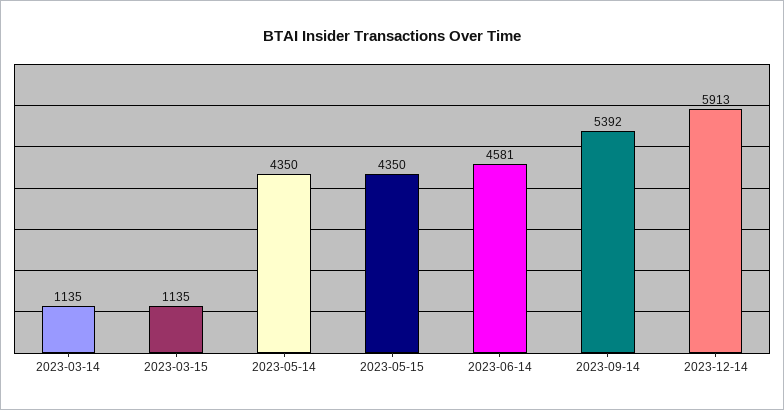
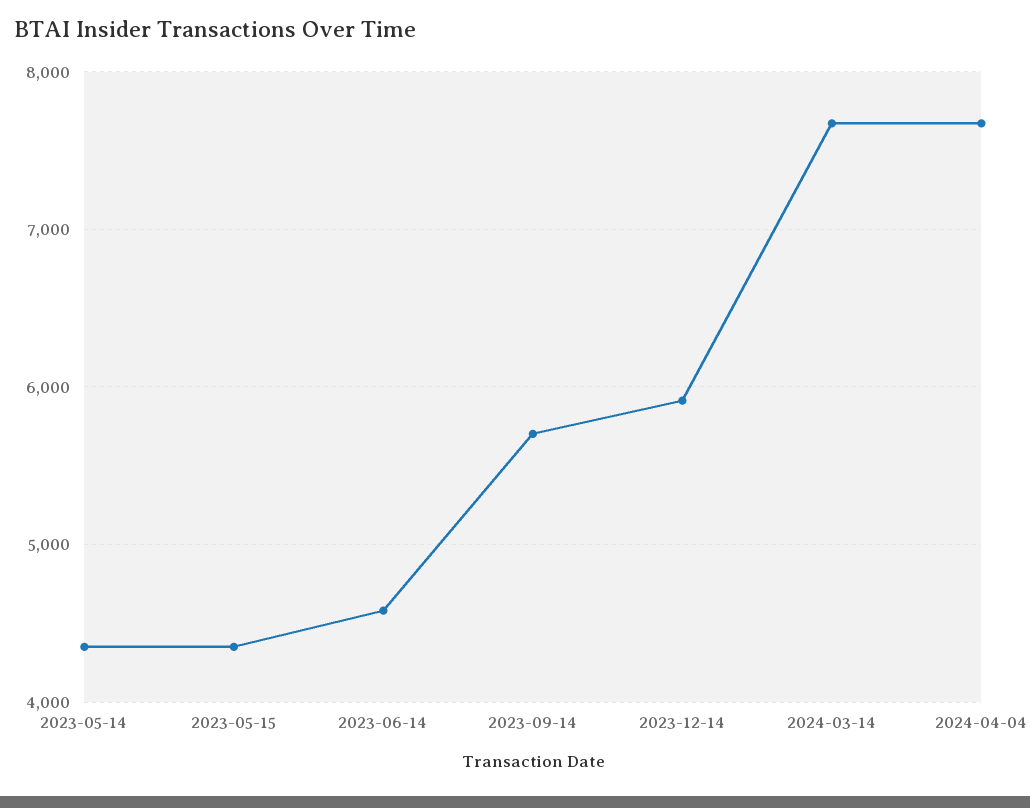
2023-03-14: 1135 -> none
2023-03-15: 1135 -> none
2023-09-14: 5392 -> 5700
2024-03-14: none -> 7700
2024-04-04: none -> 7700

